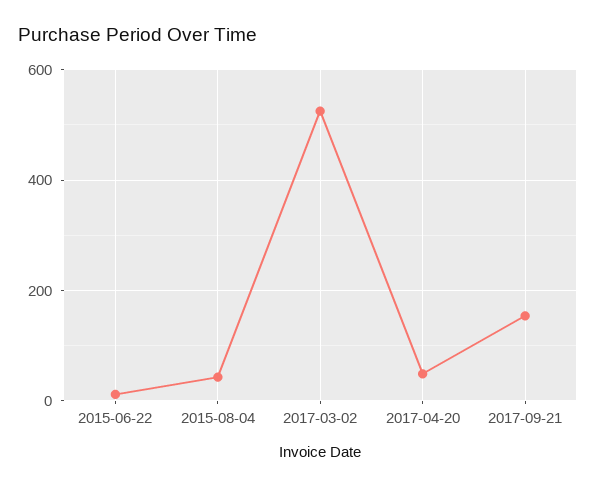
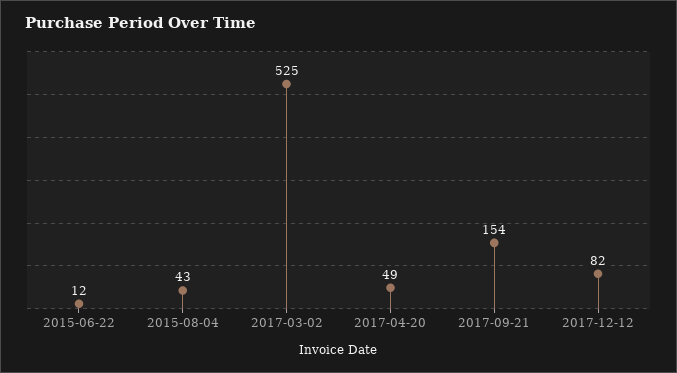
2017-12-12: none -> 82

